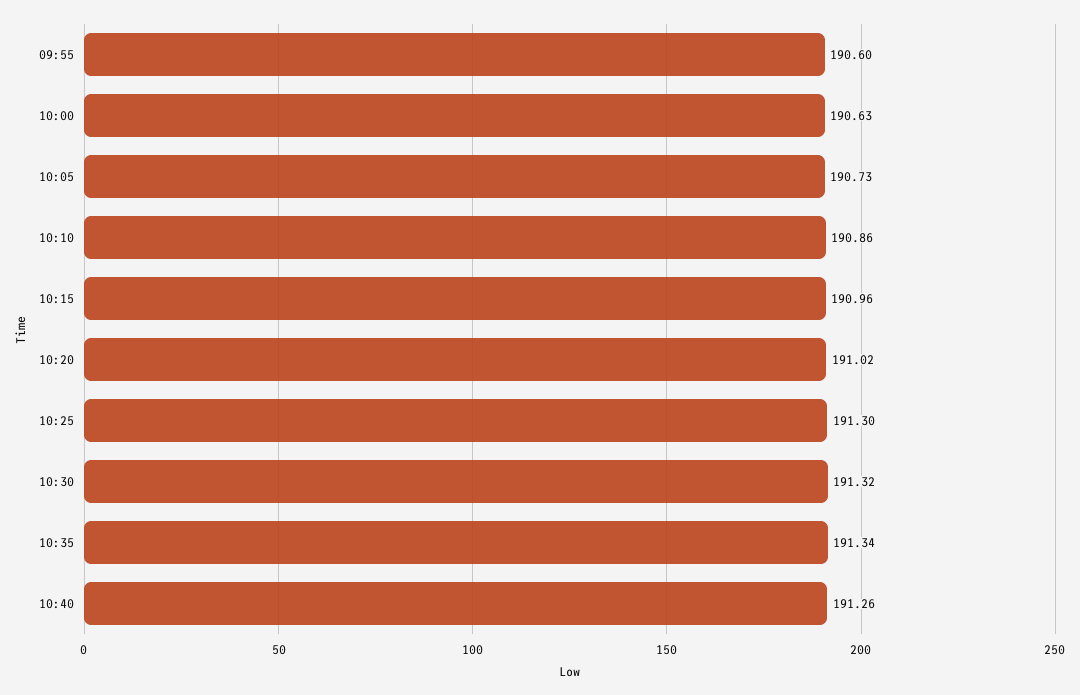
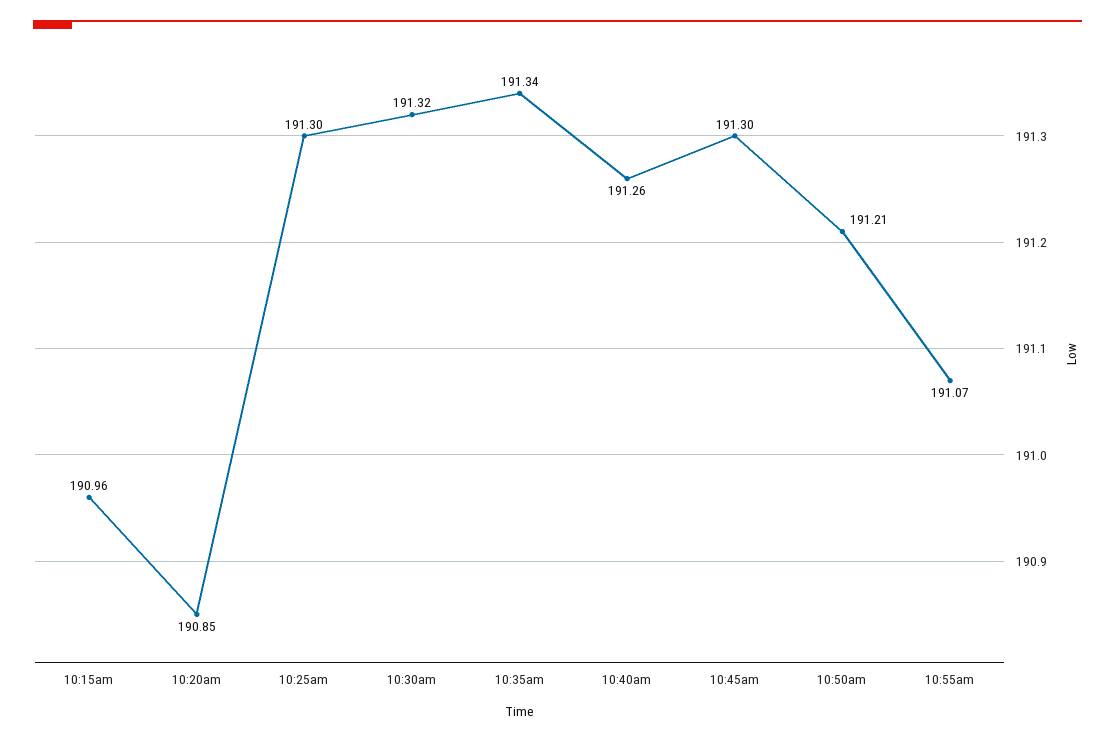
09:55: 190.6 -> none
10:00: 190.63 -> none
10:05: 190.73 -> none
10:10: 190.86 -> none
10:20: 191.02 -> 190.85
10:45am: none -> 191.3
10:50am: none -> 191.21
10:55am: none -> 191.07

